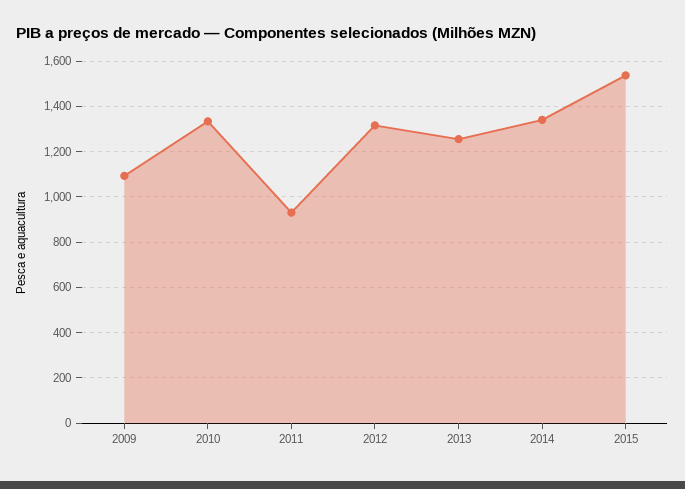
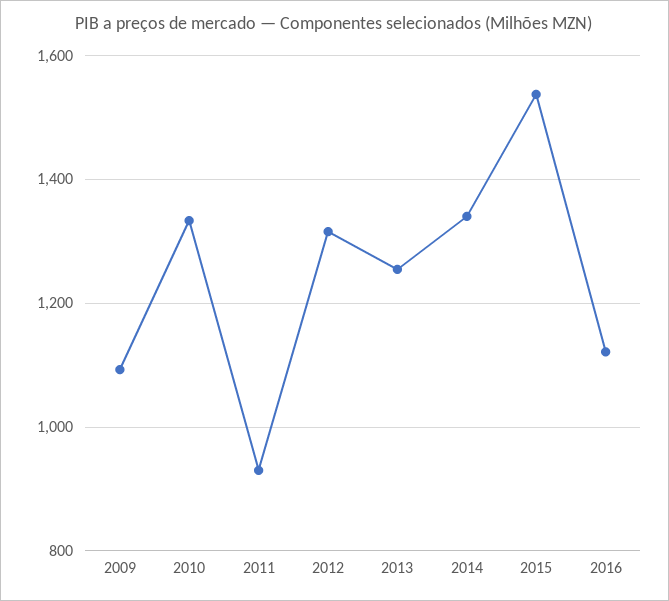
2016: none -> 1120

